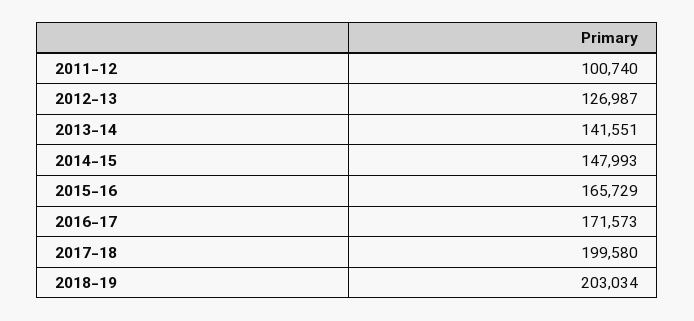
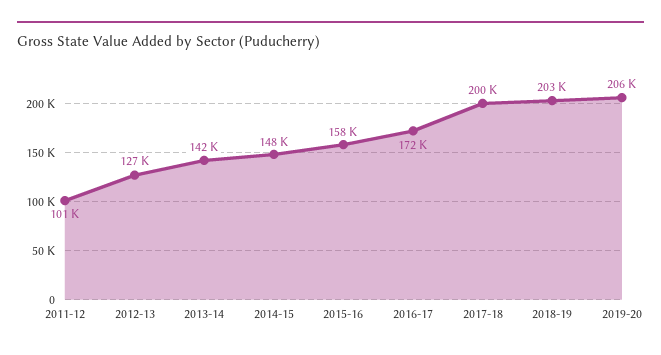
2015-16: 165729 -> 158000
2019-20: none -> 206000

